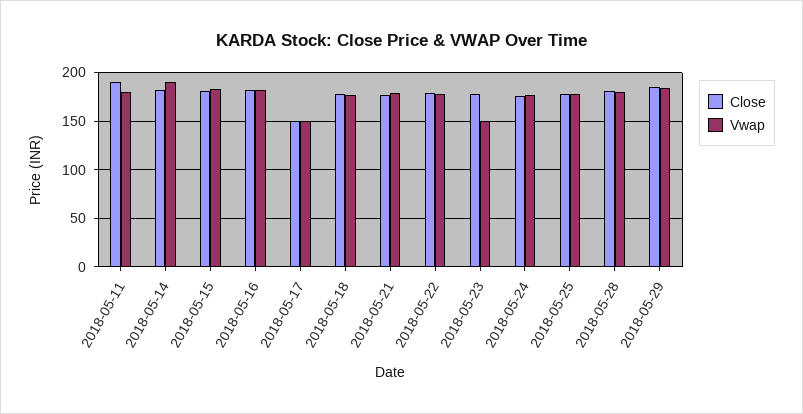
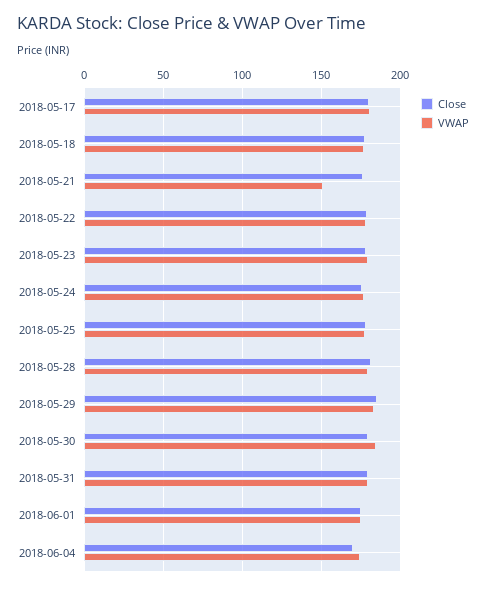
Close, 2018-05-11: 190 -> none
Vwap, 2018-05-11: 180 -> none
Close, 2018-05-14: 180 -> none
Vwap, 2018-05-14: 190 -> none
Close, 2018-05-15: 180 -> none
Vwap, 2018-05-15: 180 -> none
Close, 2018-05-16: 180 -> none
Vwap, 2018-05-16: 180 -> none
Close, 2018-05-17: 150 -> 180
Vwap, 2018-05-17: 150 -> 180
Vwap, 2018-05-21: 180 -> 150
Vwap, 2018-05-23: 150 -> 180
Close, 2018-05-30: none -> 180
Vwap, 2018-05-30: none -> 185
Close, 2018-05-31: none -> 180
Vwap, 2018-05-31: none -> 180
Close, 2018-06-01: none -> 175
Vwap, 2018-06-01: none -> 175
Close, 2018-06-04: none -> 170
Vwap, 2018-06-04: none -> 175

